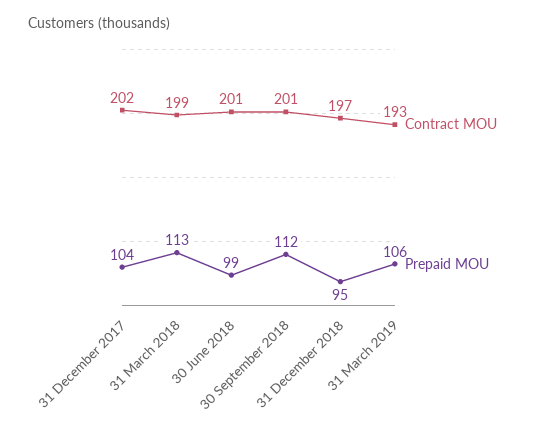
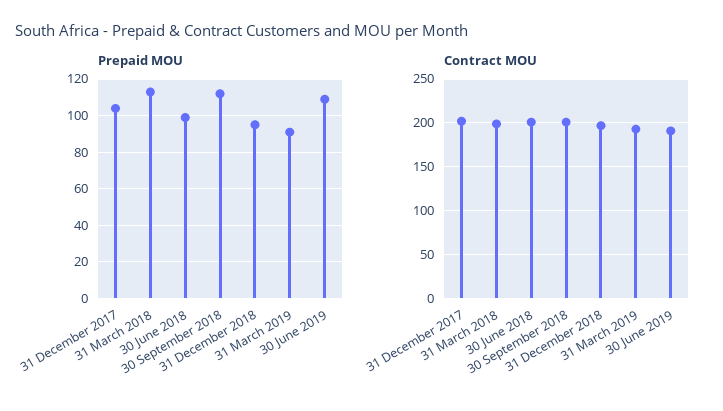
Prepaid MOU, 31 March 2019: 106 -> 90
Prepaid MOU, 30 June 2019: none -> 110
Contract MOU, 30 June 2019: none -> 190

